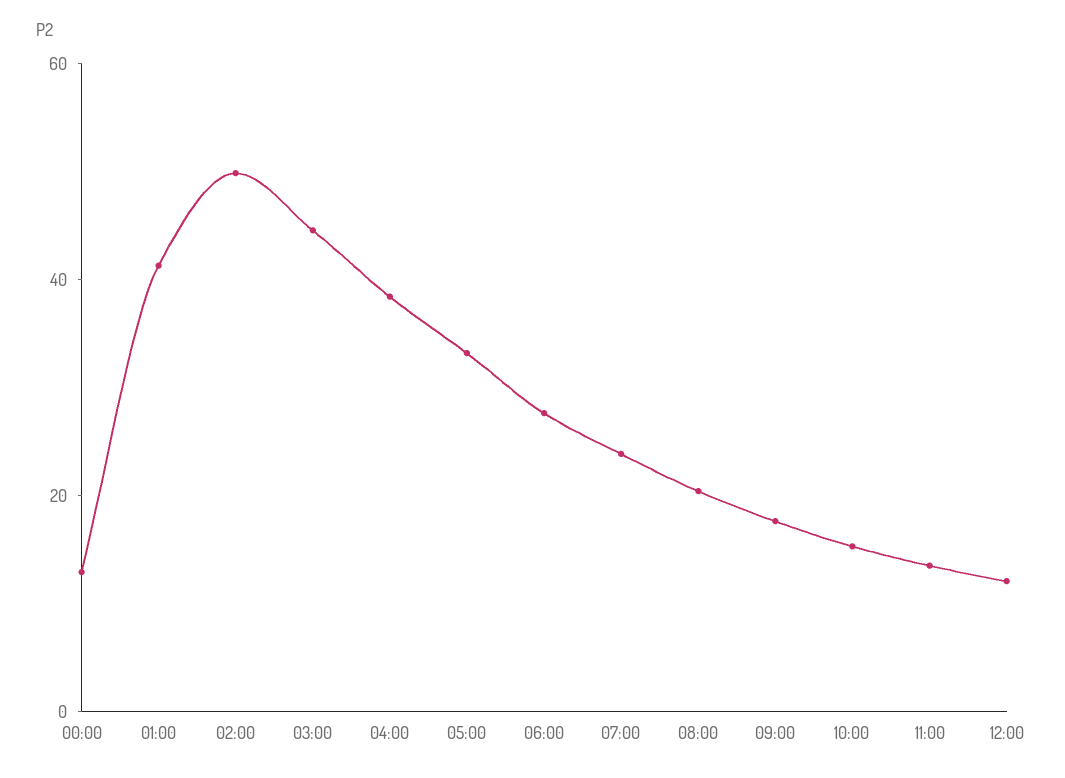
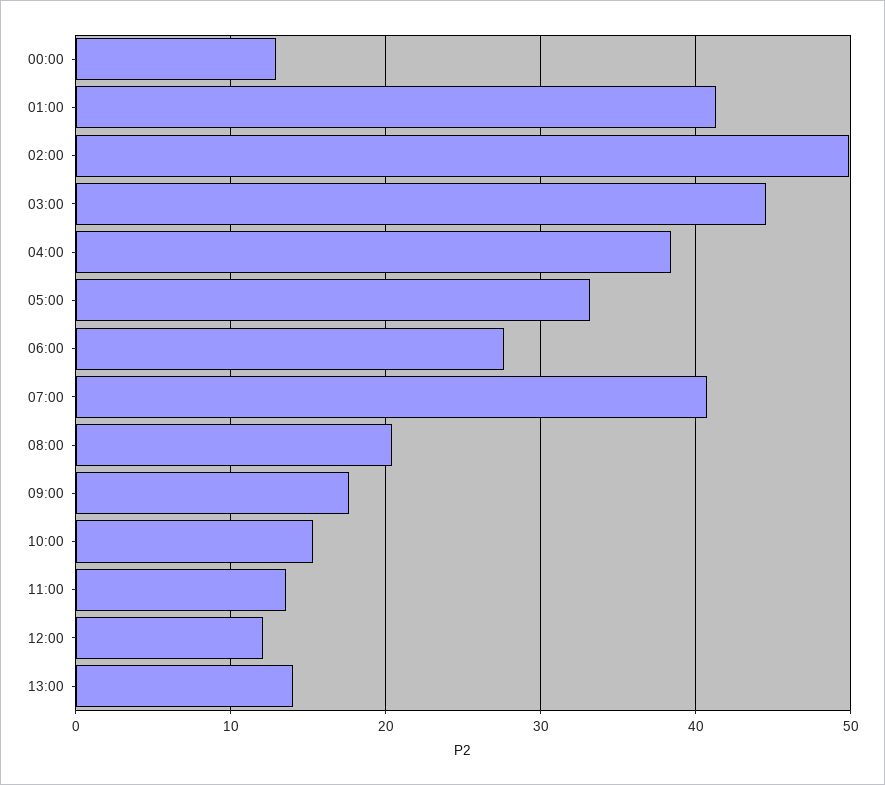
07:00: 25 -> 41
13:00: none -> 14

